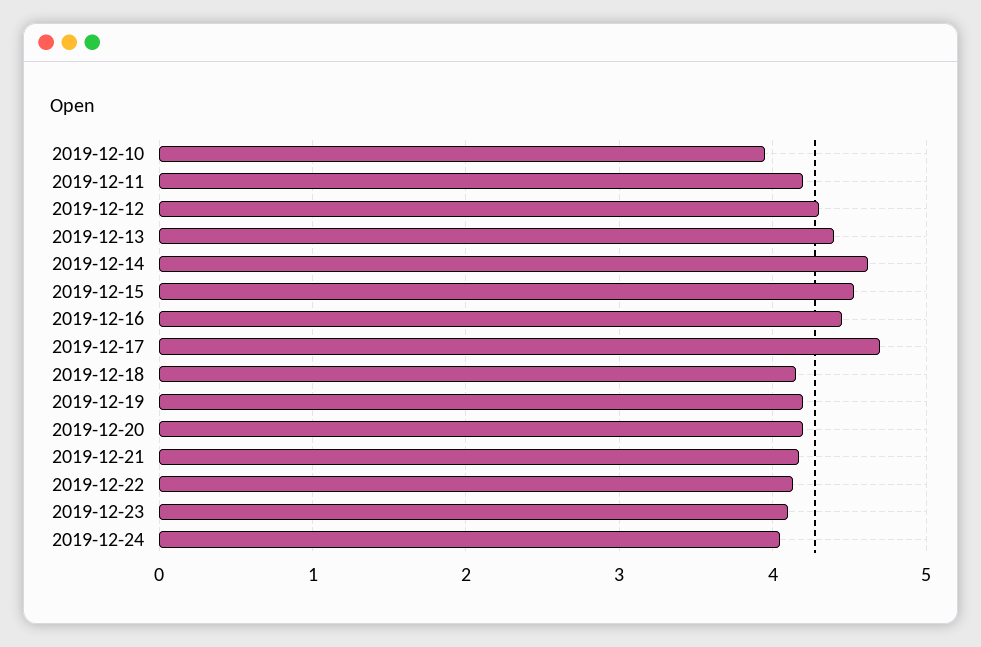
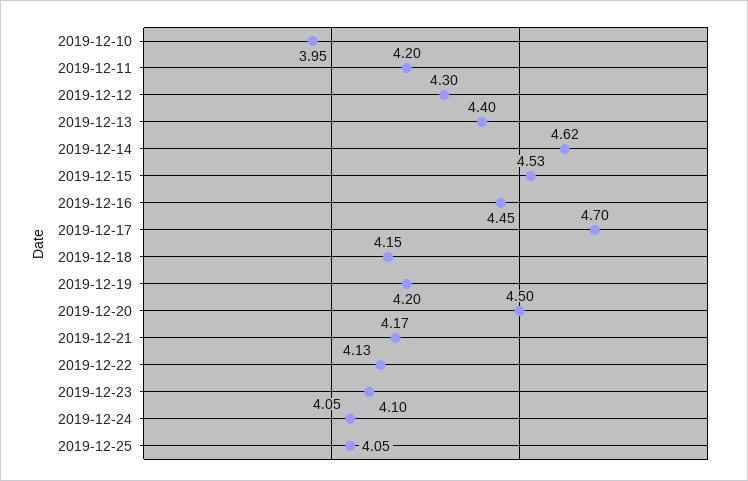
2019-12-20: 4.2 -> 4.5
2019-12-25: none -> 4.05

